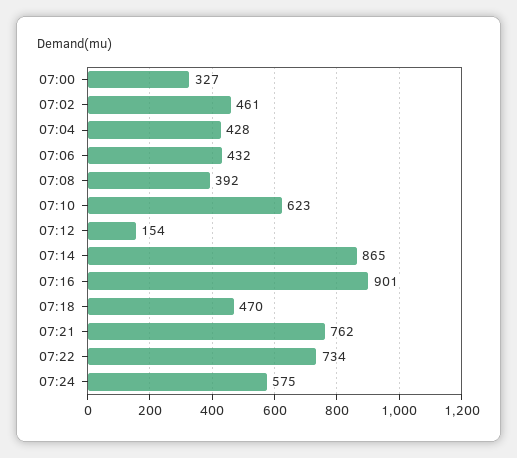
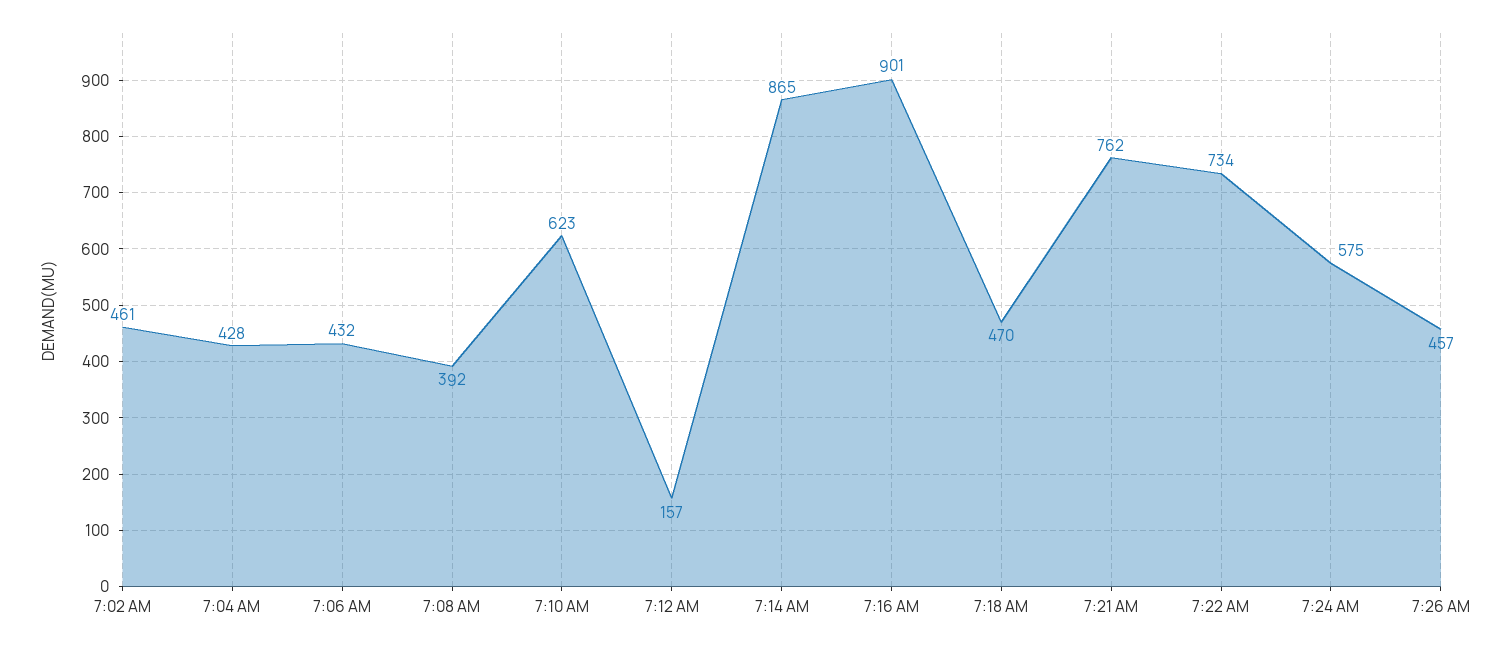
07:00: 327 -> none
07:12: 154 -> 157
7:26 AM: none -> 457

